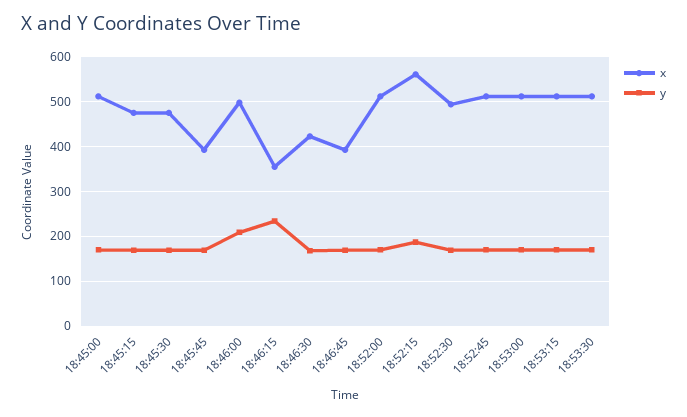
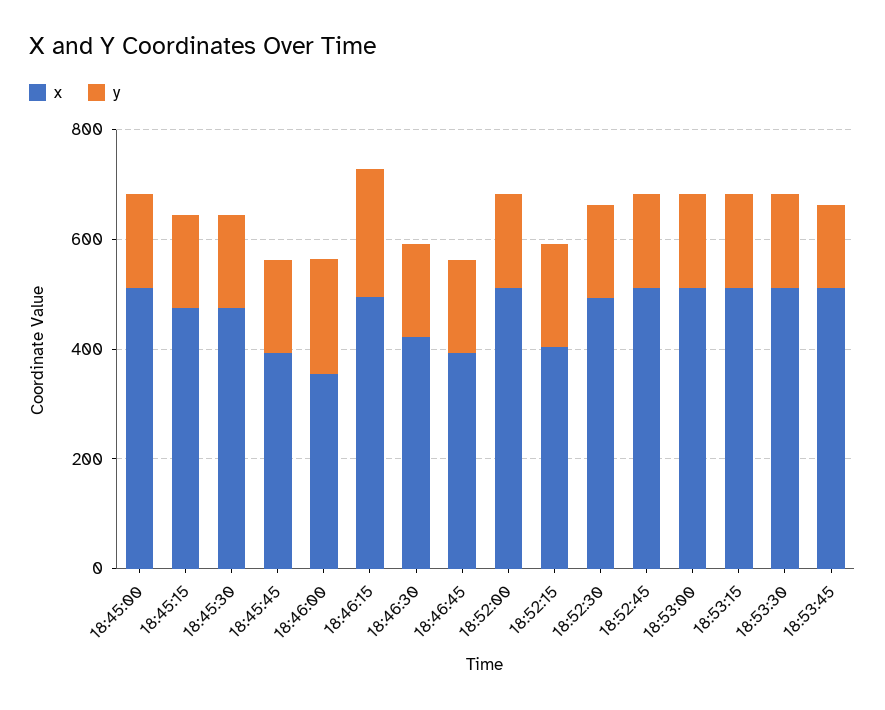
x, 18:46:00: 500 -> 350
x, 18:46:15: 360 -> 500
x, 18:52:15: 560 -> 400
x, 18:53:45: none -> 500
y, 18:53:45: none -> 150

